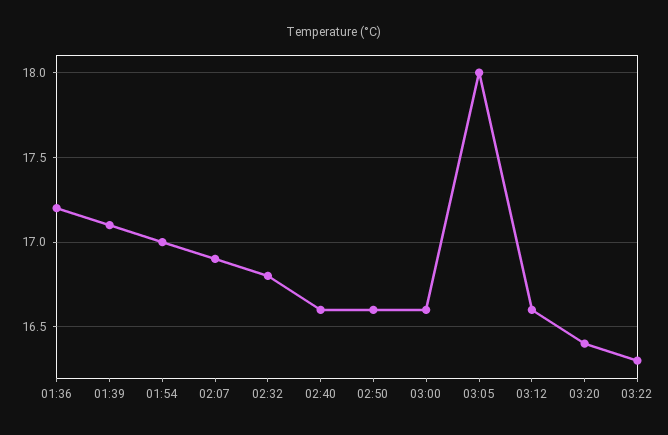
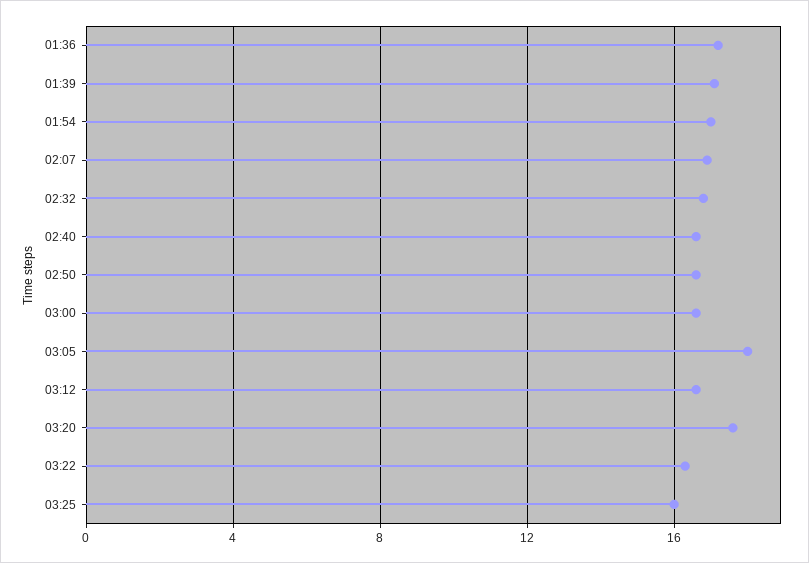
03:20: 16.4 -> 17.5
03:25: none -> 16

